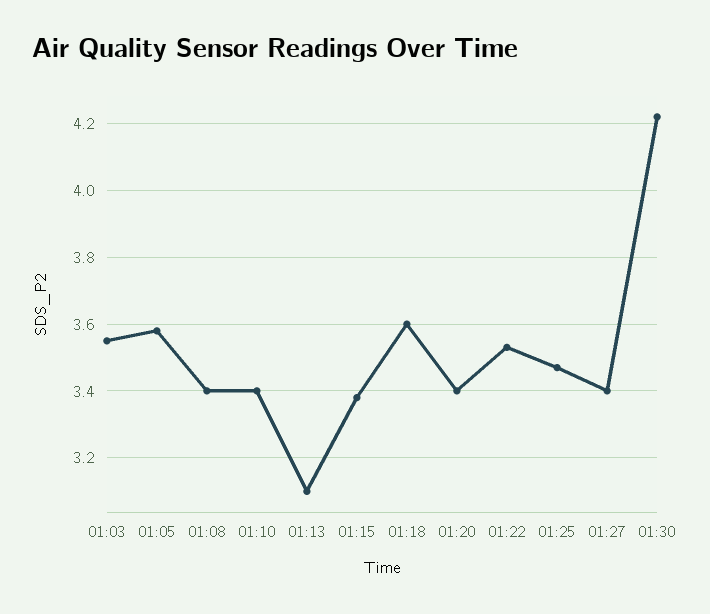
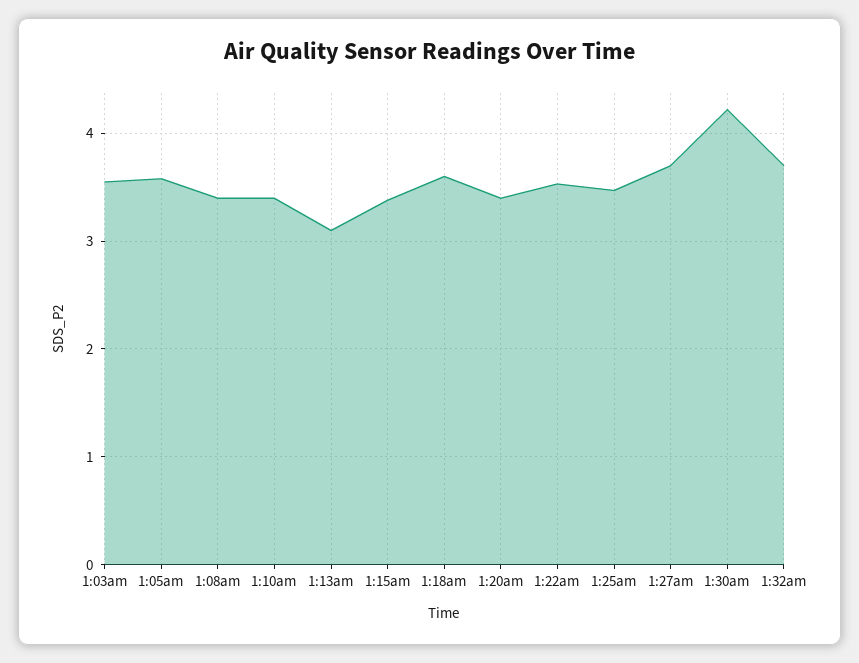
01:27: 3.4 -> 3.7
1:32am: none -> 3.7

